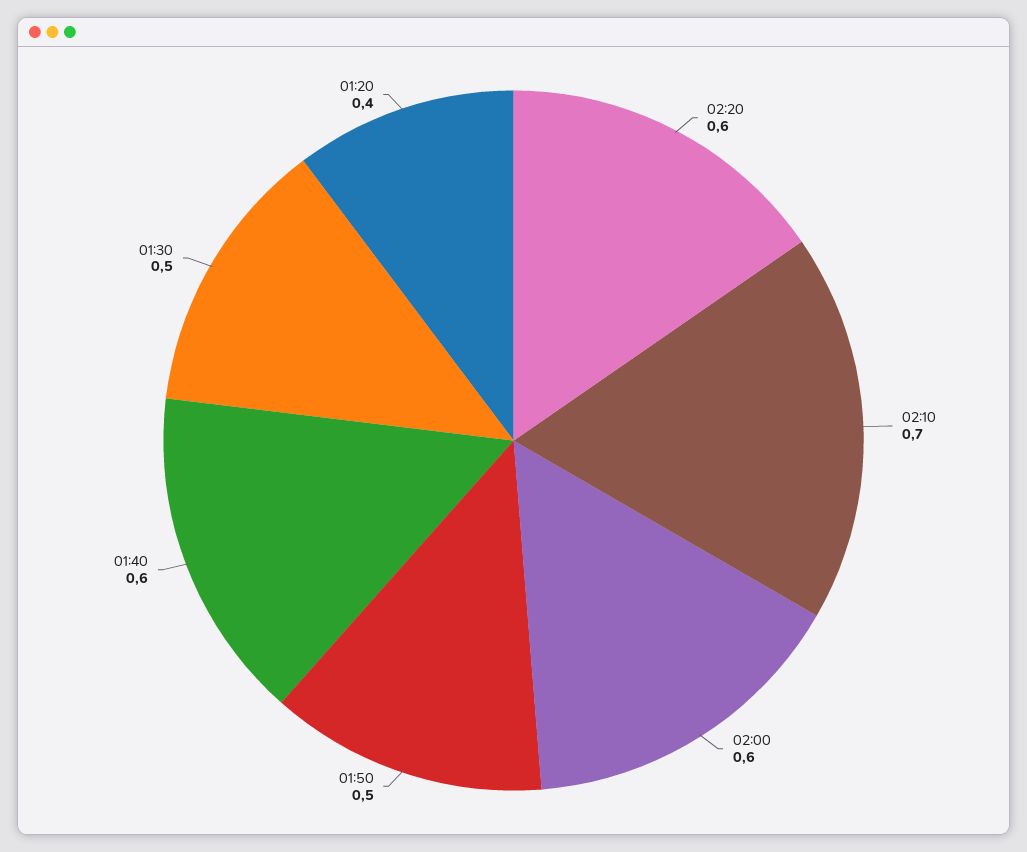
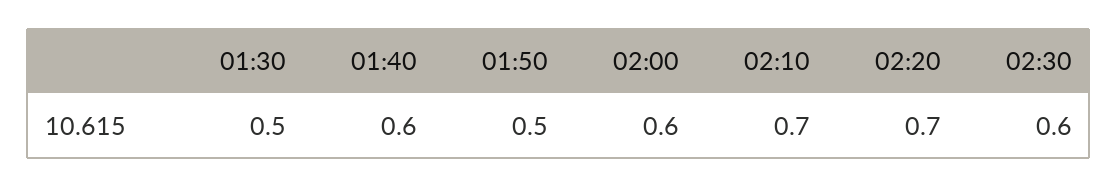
02:20: 0.6 -> 0.7
01:20: 0.4 -> none
02:30: none -> 0.6

